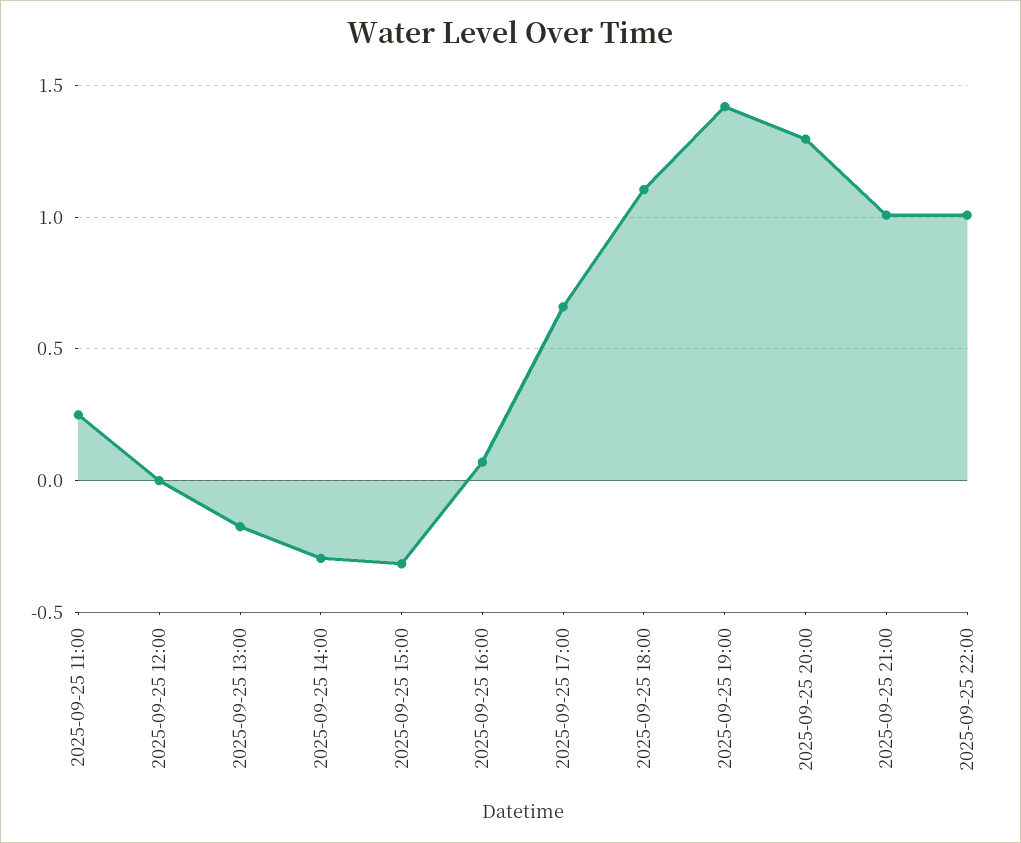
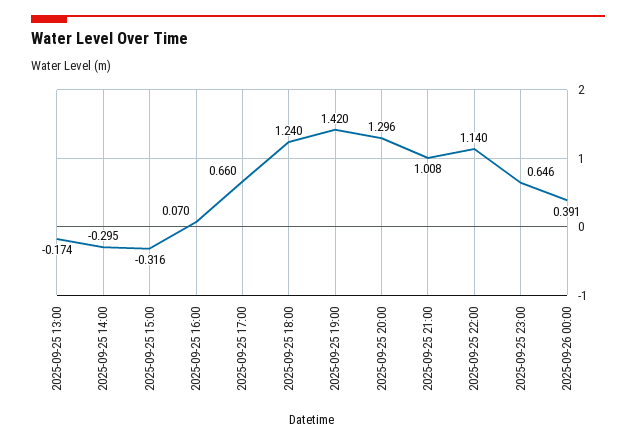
2025-09-25 11:00: 0.25 -> none
2025-09-25 12:00: 0 -> none
2025-09-25 18:00: 1.1 -> 1.24
2025-09-25 22:00: 1 -> 1.14
2025-09-25 23:00: none -> 0.646
2025-09-26 00:00: none -> 0.391

